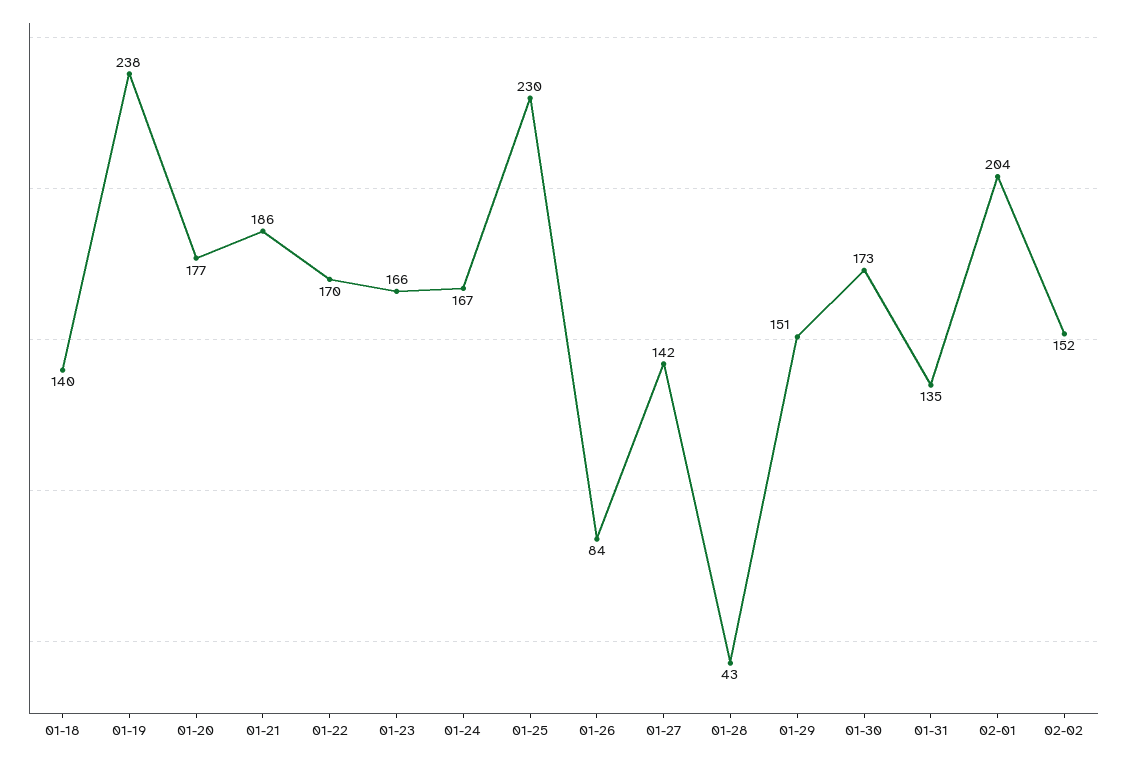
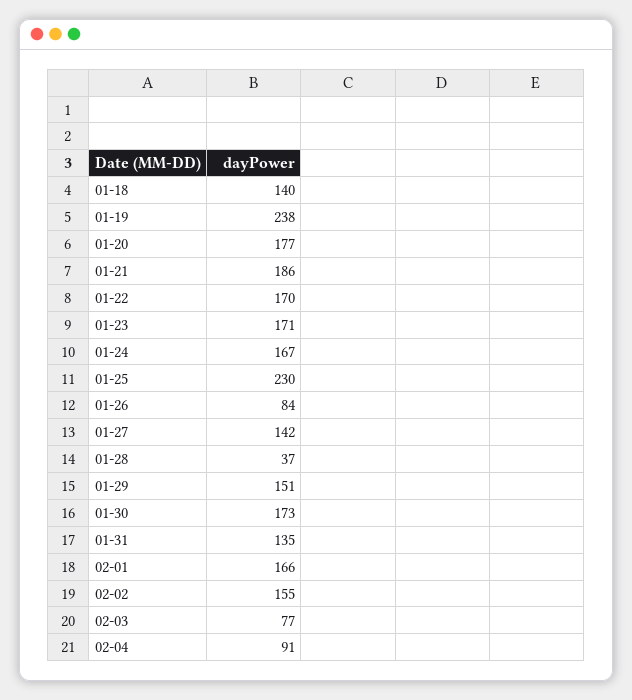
01-23: 166 -> 171
01-28: 43 -> 37
02-01: 204 -> 166
02-02: 152 -> 155
02-03: none -> 77
02-04: none -> 91

